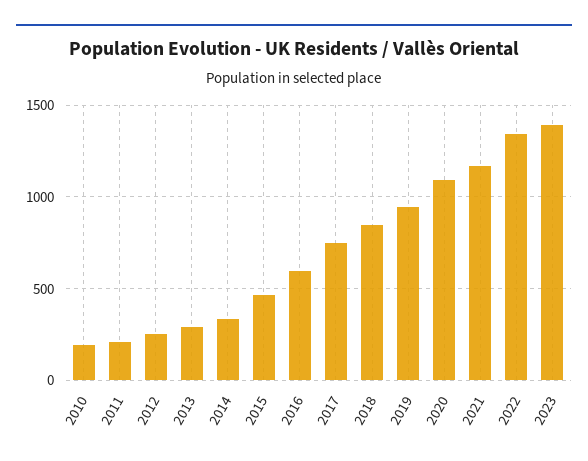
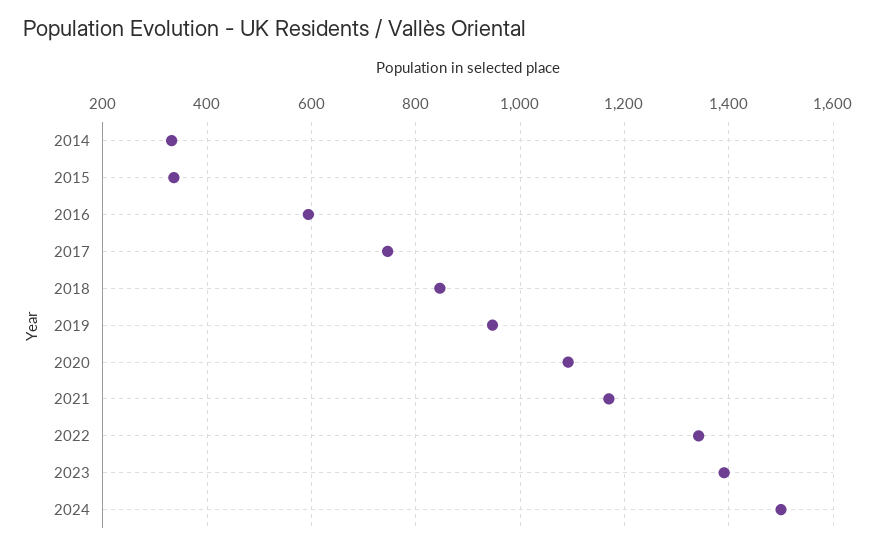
2010: 200 -> none
2011: 200 -> none
2012: 250 -> none
2013: 300 -> none
2015: 450 -> 340
2024: none -> 1500

